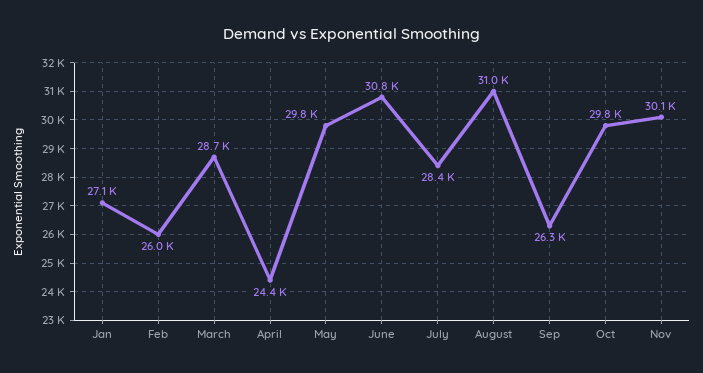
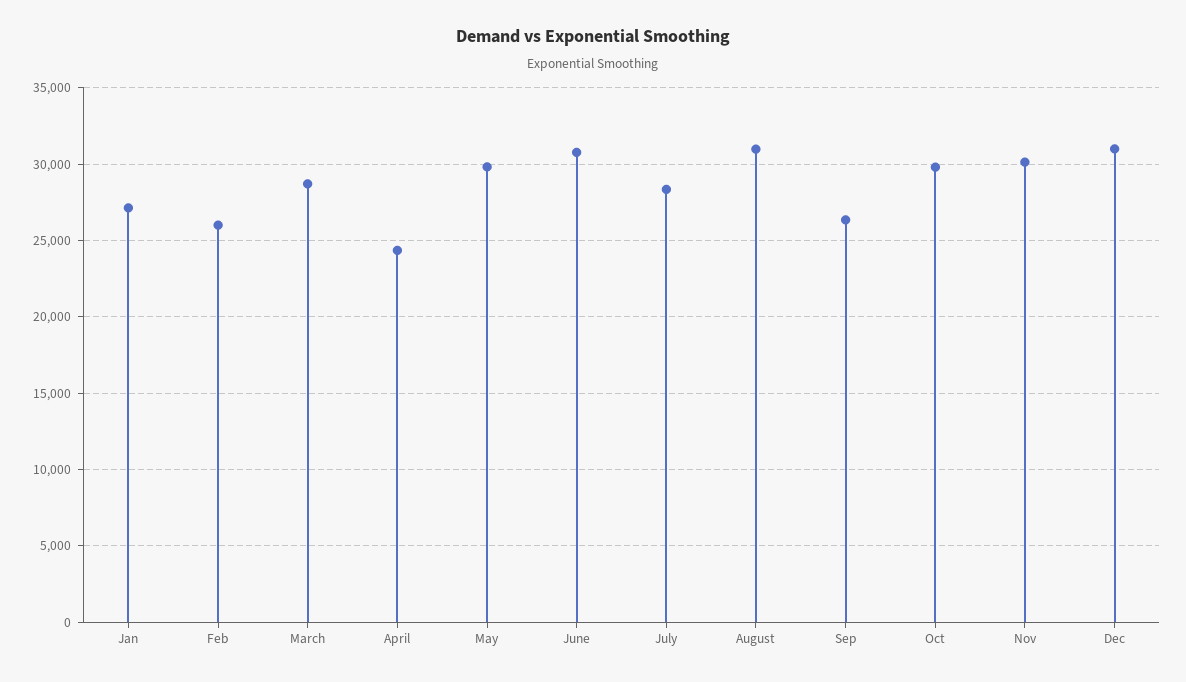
Dec: none -> 31000

